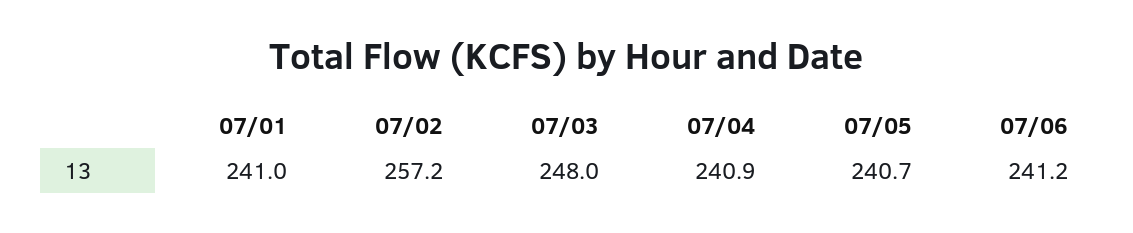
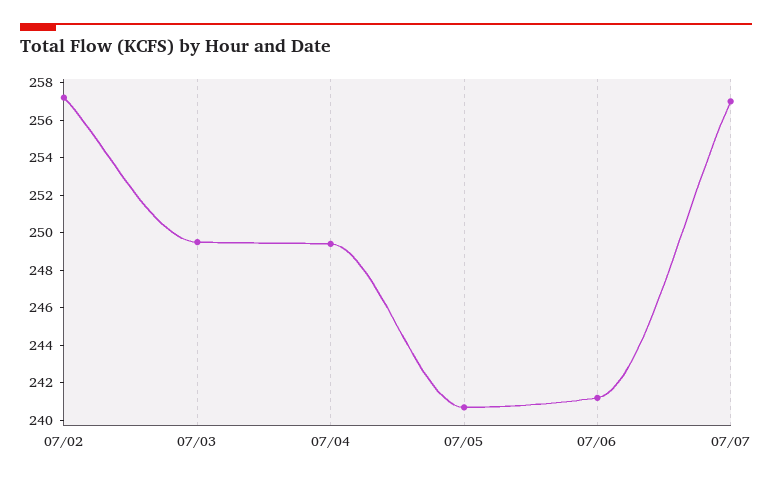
07/01: 241 -> none
07/03: 248 -> 249.5
07/04: 240.9 -> 249.5
07/07: none -> 257

